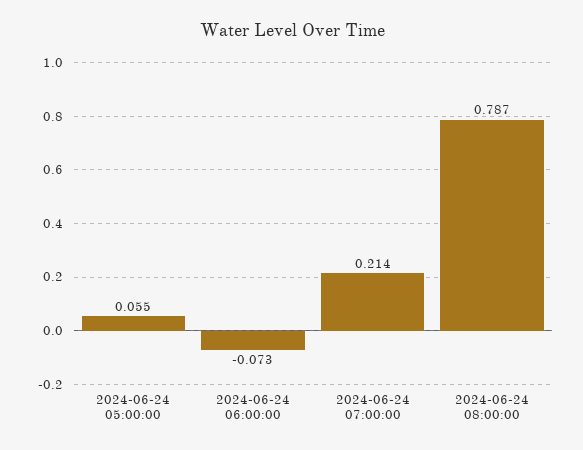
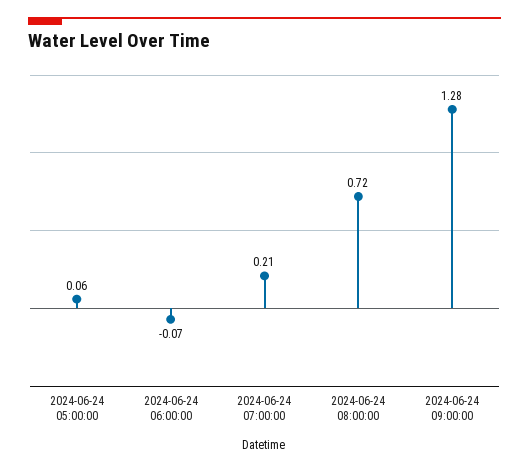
2024-06-24 08:00:00: 0.787 -> 0.72
2024-06-24 09:00:00: none -> 1.28

